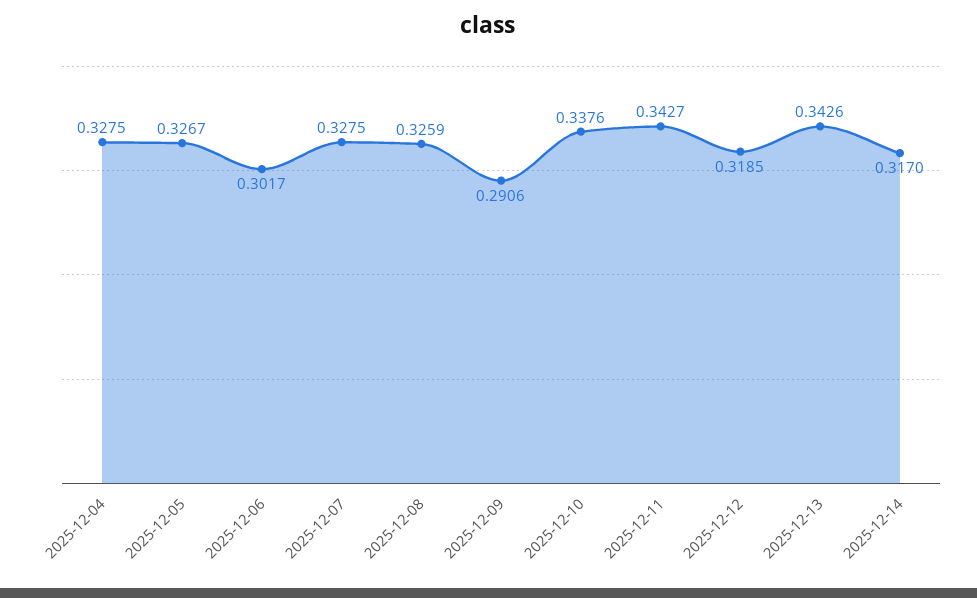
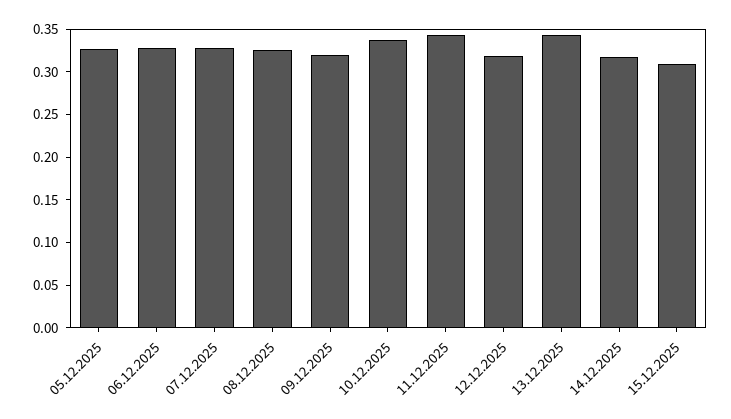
2025-12-04: 0.3275 -> none
2025-12-06: 0.3017 -> 0.33
2025-12-09: 0.2906 -> 0.32
15.12.2025: none -> 0.31

